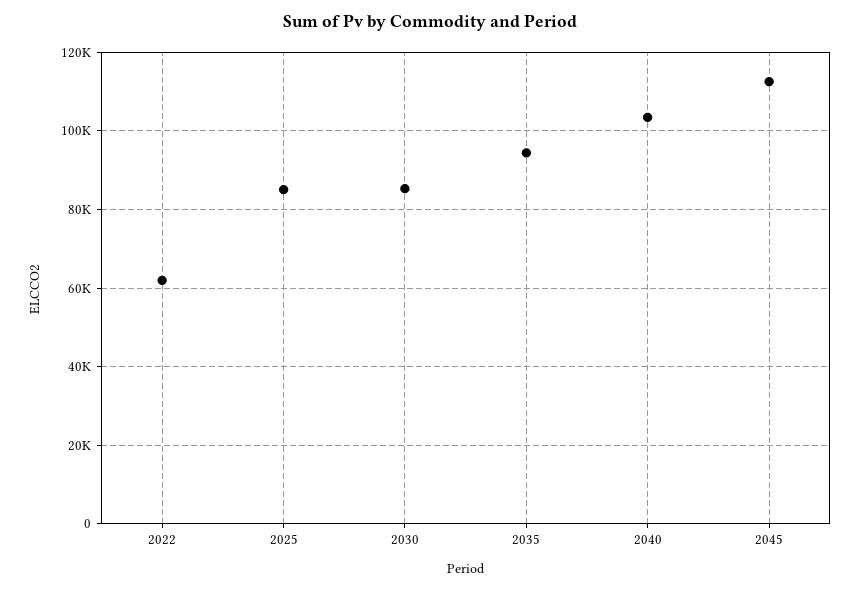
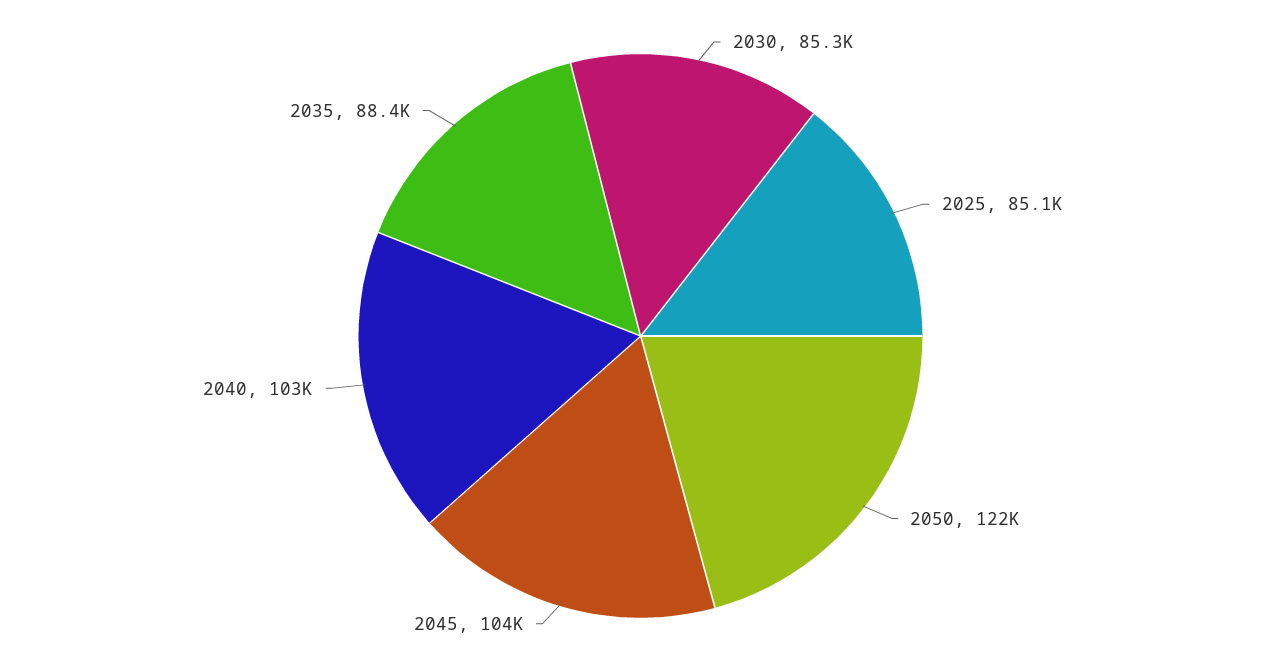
2022: 62000 -> none
2035: 94000 -> 88400
2045: 112000 -> 104000
2050: none -> 122000

